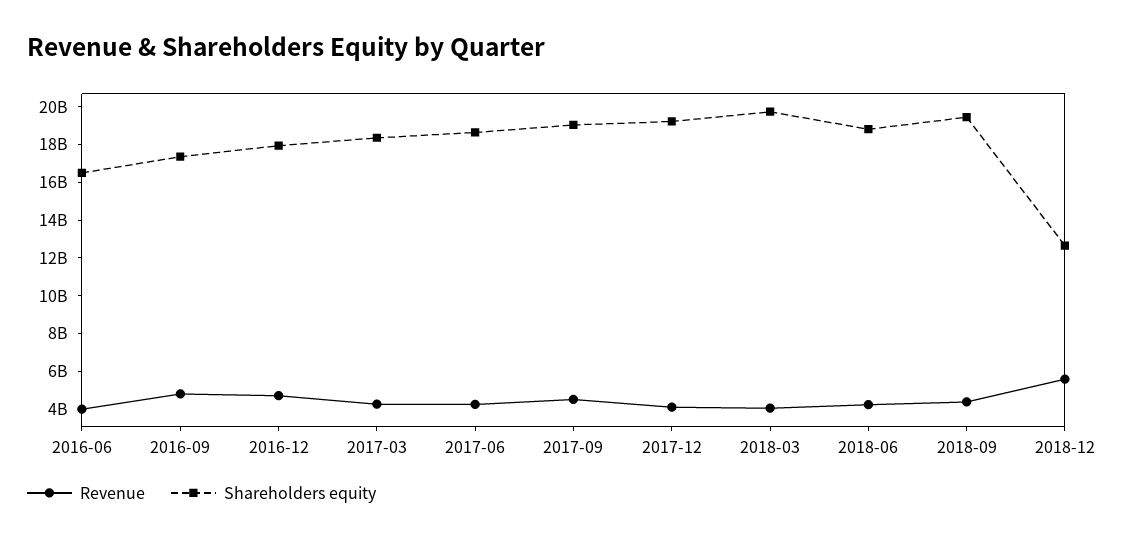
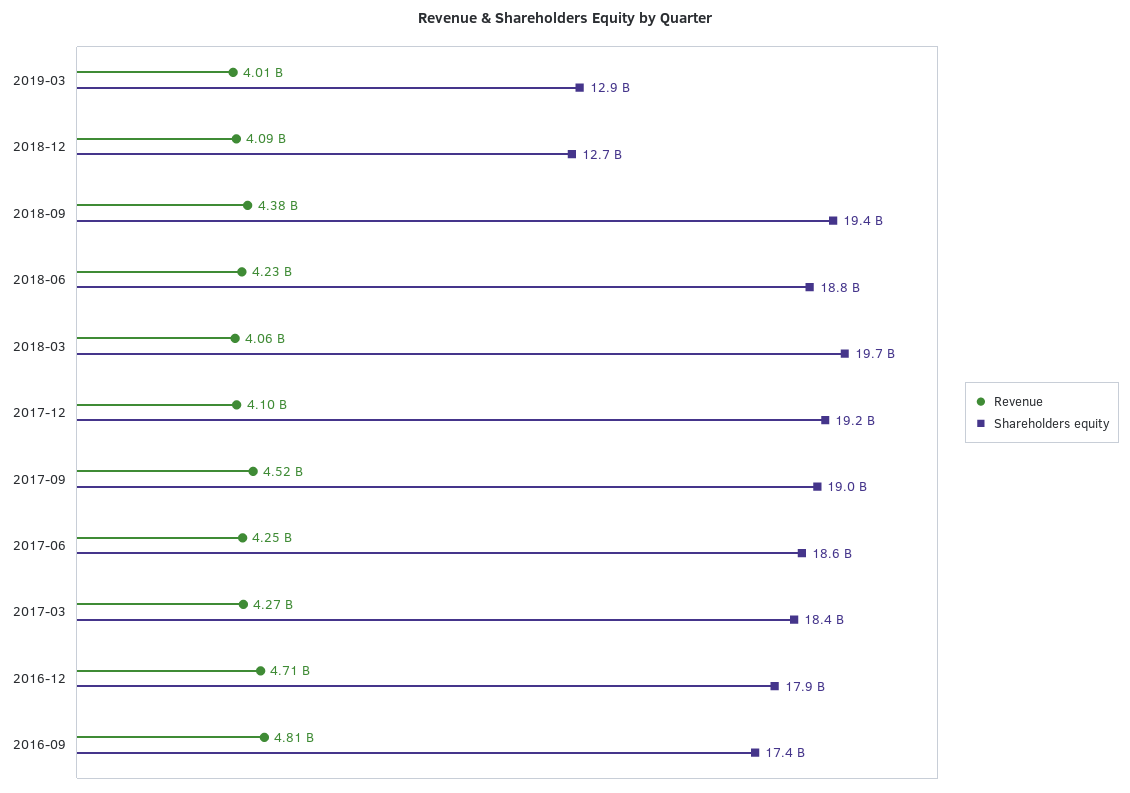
Revenue, 2016-06: 4000000000 -> none
Shareholders equity, 2016-06: 16500000000 -> none
Revenue, 2018-12: 5500000000 -> 4090000000
Revenue, 2019-03: none -> 4010000000
Shareholders equity, 2019-03: none -> 12900000000

